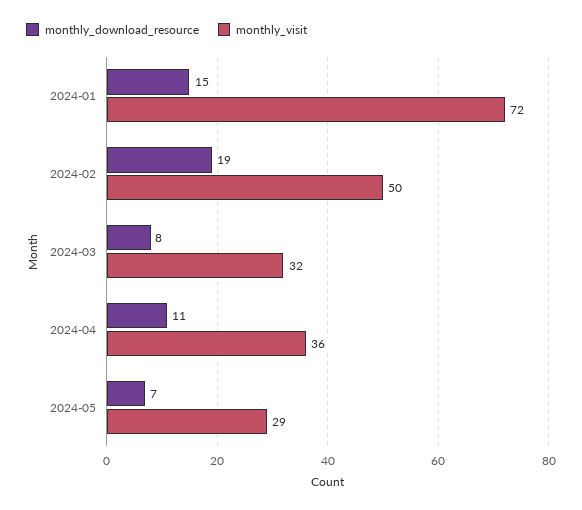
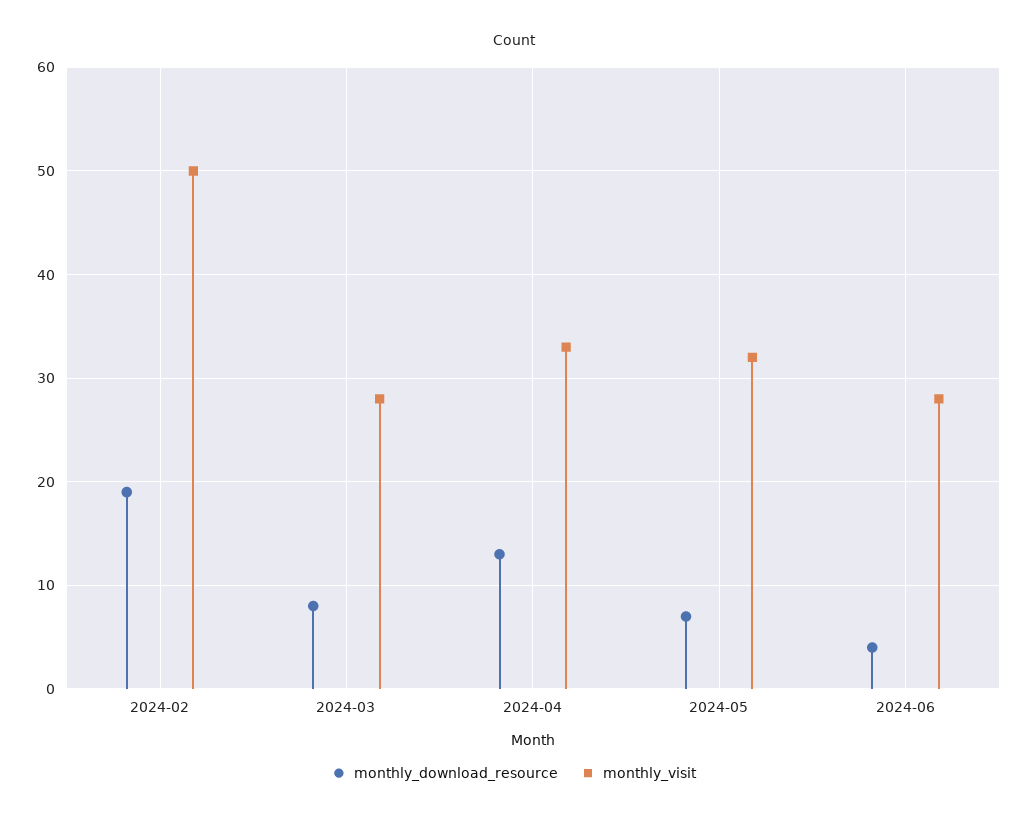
monthly_download_resource, 2024-01: 15 -> none
monthly_visit, 2024-01: 72 -> none
monthly_visit, 2024-03: 32 -> 28
monthly_download_resource, 2024-04: 11 -> 13
monthly_visit, 2024-04: 36 -> 33
monthly_visit, 2024-05: 29 -> 32
monthly_download_resource, 2024-06: none -> 4
monthly_visit, 2024-06: none -> 28

